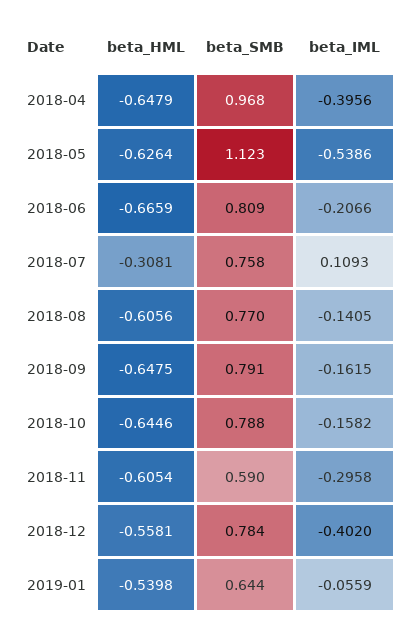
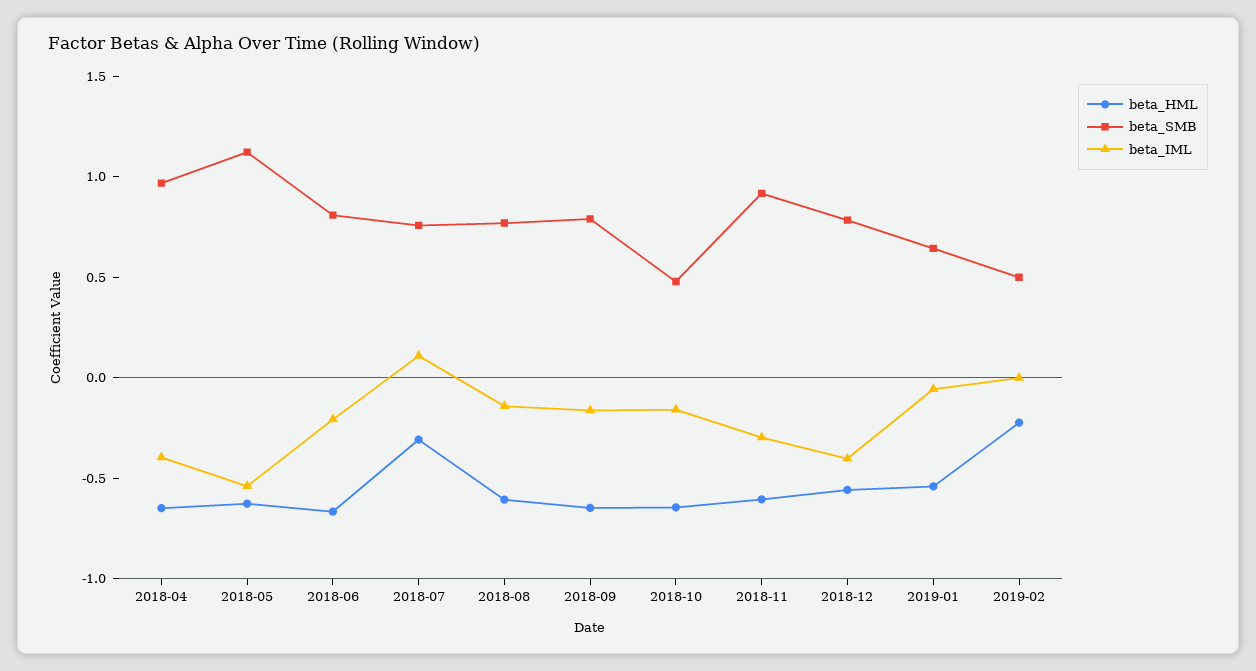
beta_SMB, 2018-10: 0.788 -> 0.5
beta_SMB, 2018-11: 0.59 -> 0.9
beta_HML, 2019-02: none -> -0.2
beta_SMB, 2019-02: none -> 0.5
beta_IML, 2019-02: none -> 0

